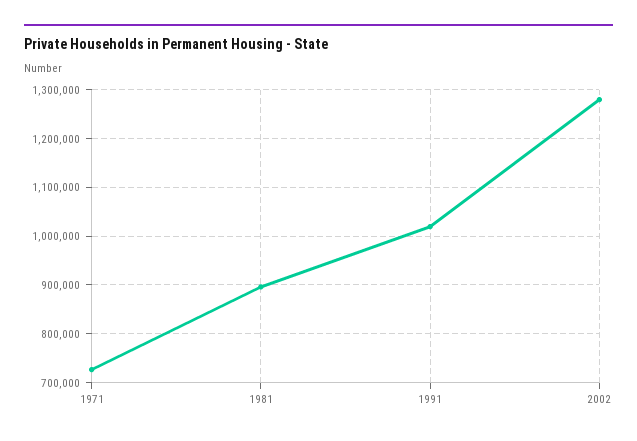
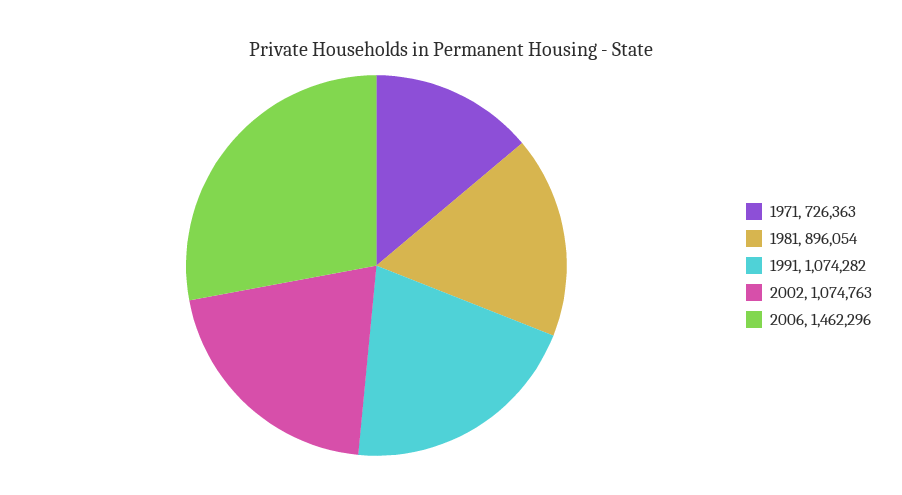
1991: 1020000 -> 1074282
2002: 1280000 -> 1074763
2006: none -> 1462296

